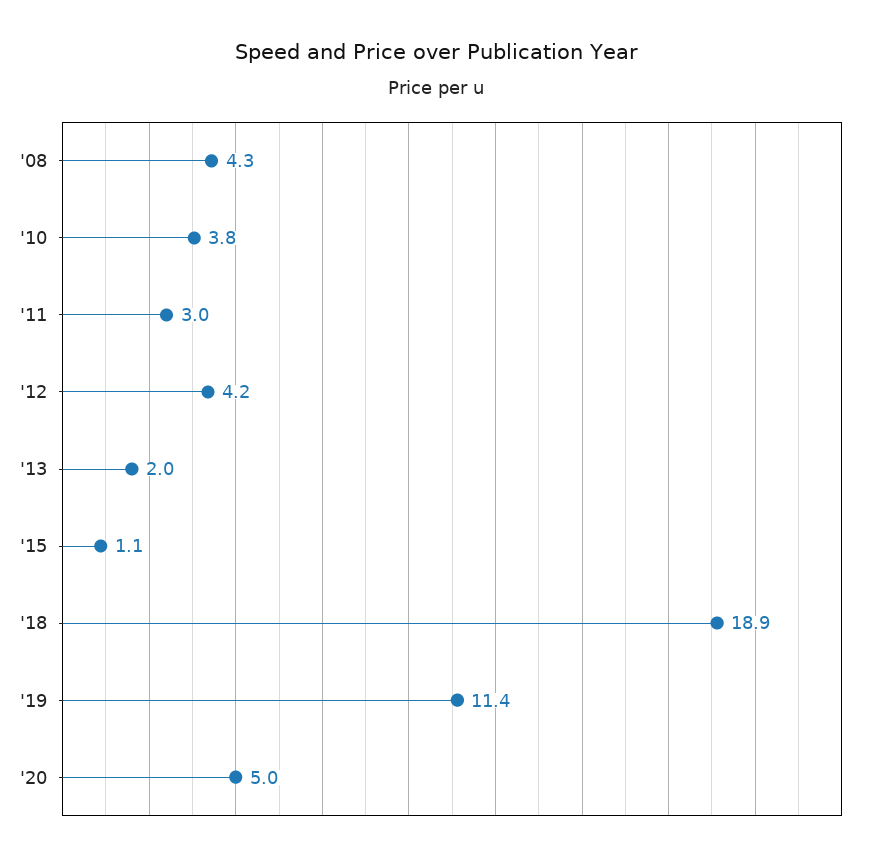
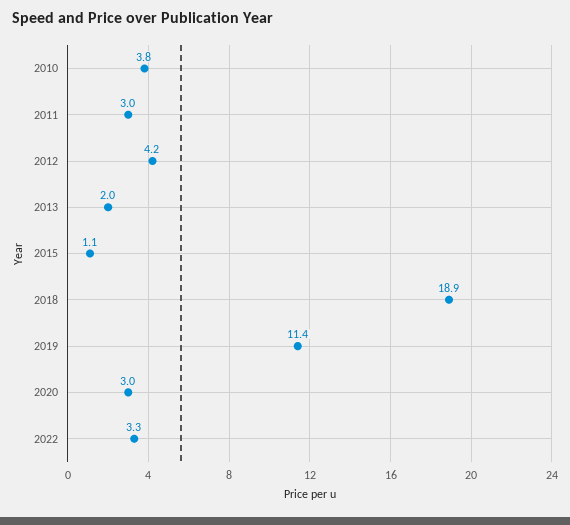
'08: 4.3 -> none
'20: 5 -> 3
2022: none -> 3.3

